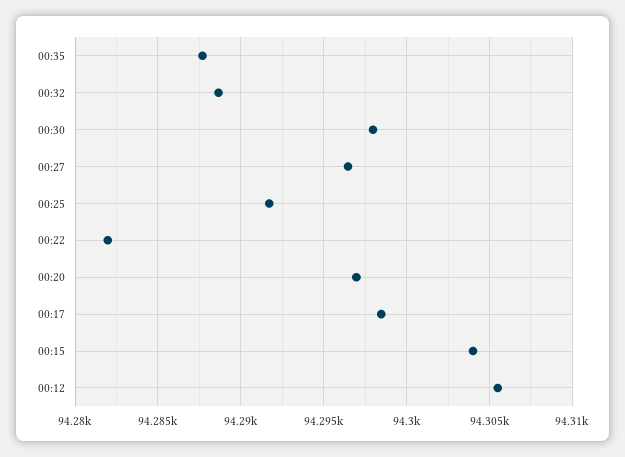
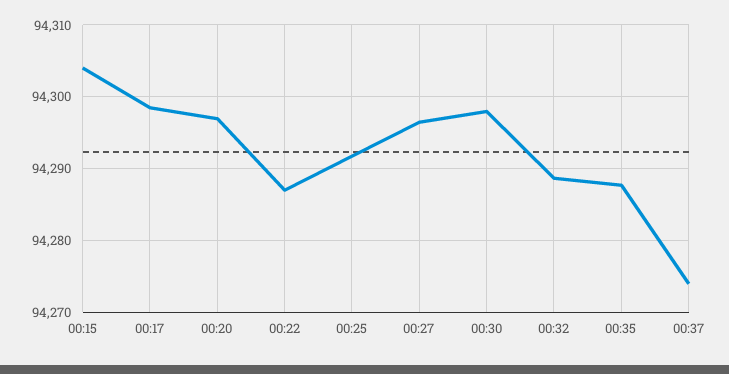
00:22: 94282 -> 94287
00:12: 94305.5 -> none
00:37: none -> 94274

